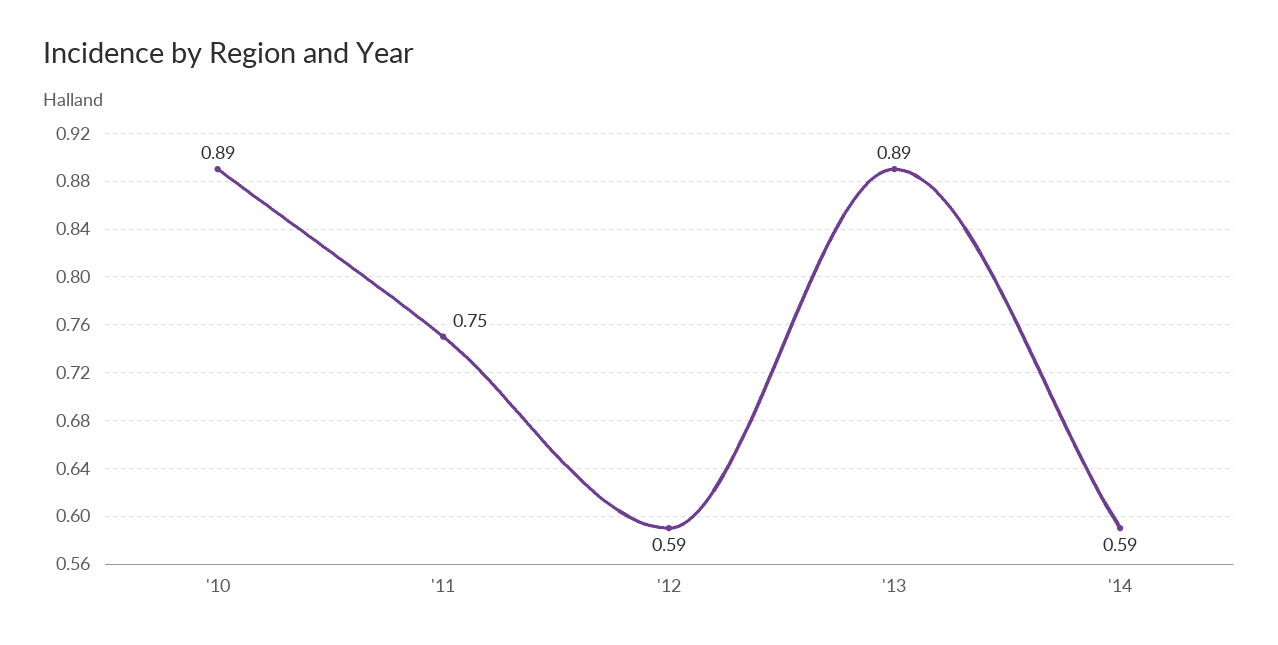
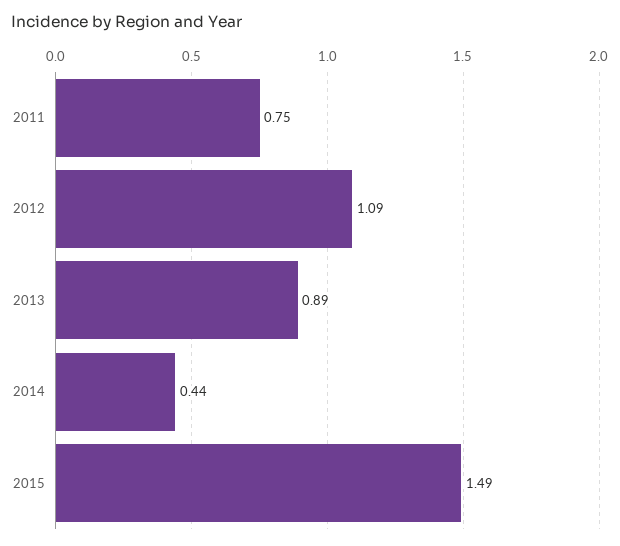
'10: 0.89 -> none
'12: 0.59 -> 1.09
'14: 0.59 -> 0.44
2015: none -> 1.49

